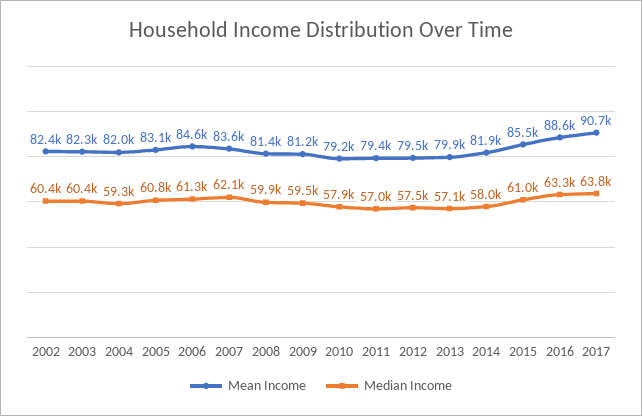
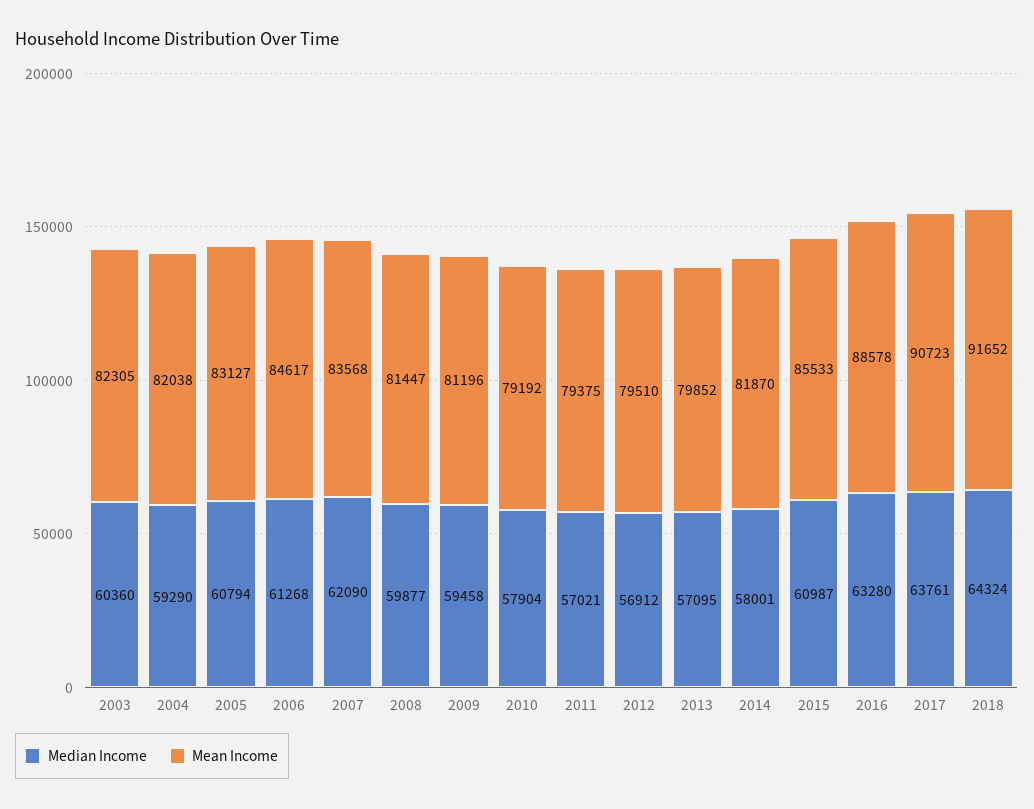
Mean Income, 2002: 82400 -> none
Median Income, 2002: 60400 -> none
Median Income, 2012: 57500 -> 56912
Median Income, 2018: none -> 64324
Mean Income, 2018: none -> 91652

